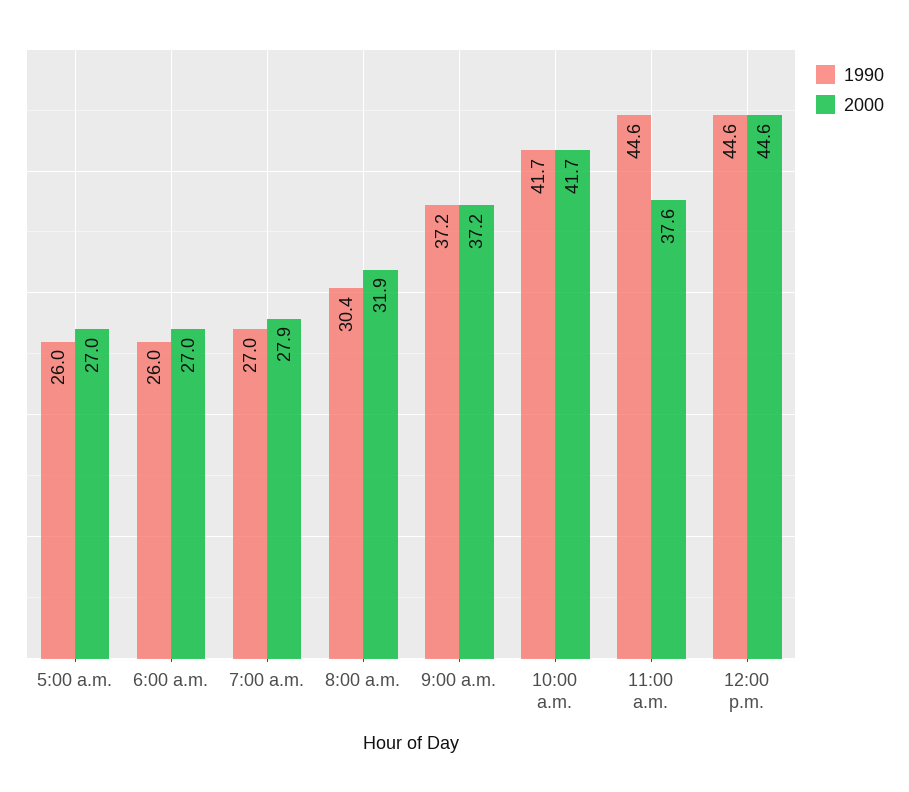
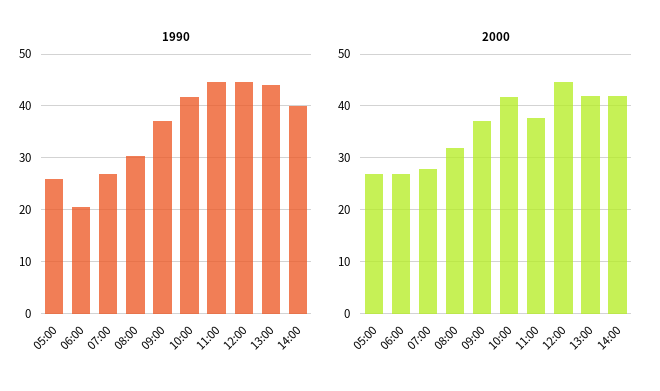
1990, 6:00 a.m.: 26 -> 20
1990, 13:00: none -> 44
1990, 14:00: none -> 40
2000, 13:00: none -> 42
2000, 14:00: none -> 42

